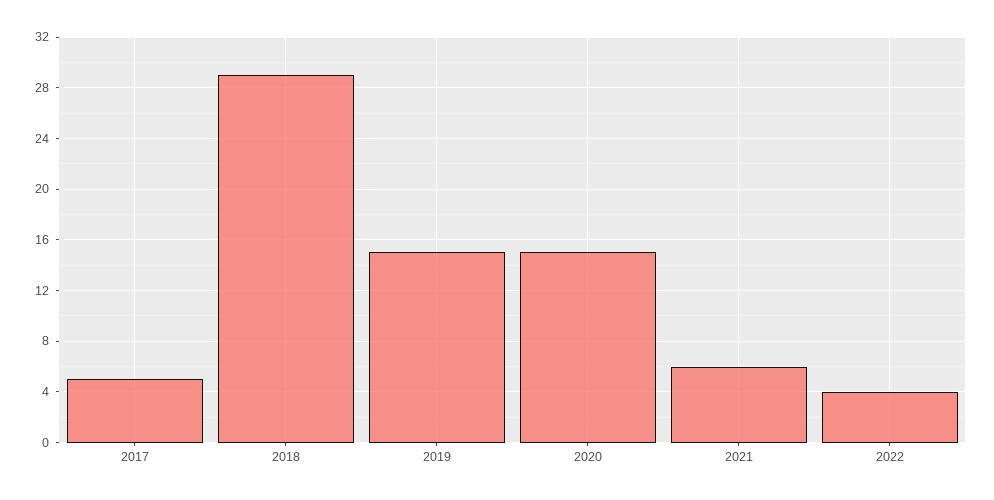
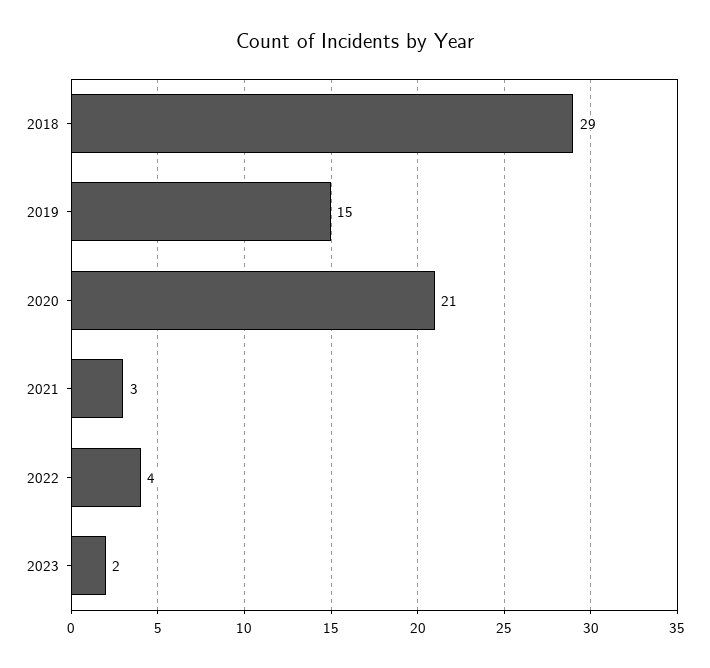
2017: 5 -> none
2020: 15 -> 21
2021: 6 -> 3
2023: none -> 2

